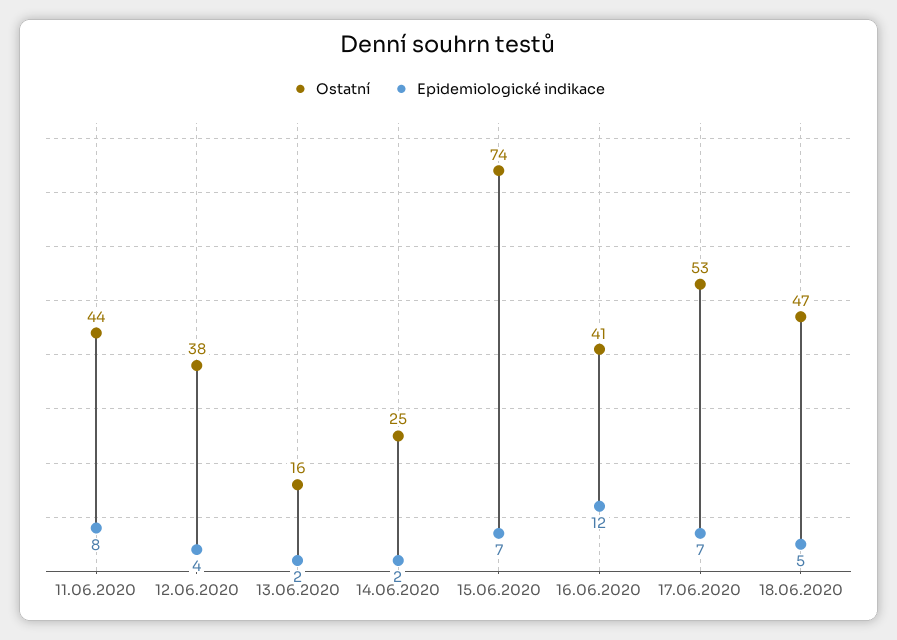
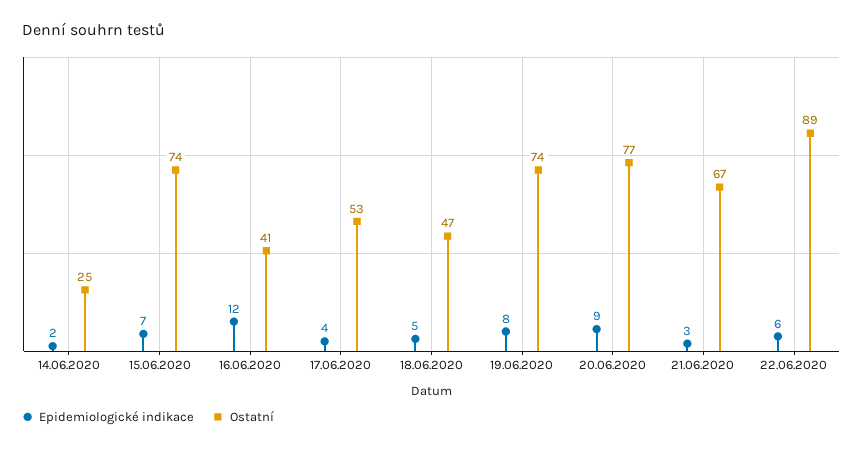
Ostatní, 11.06.2020: 44 -> none
Epidemiologické indikace, 11.06.2020: 8 -> none
Ostatní, 12.06.2020: 38 -> none
Epidemiologické indikace, 12.06.2020: 4 -> none
Ostatní, 13.06.2020: 16 -> none
Epidemiologické indikace, 13.06.2020: 2 -> none
Epidemiologické indikace, 17.06.2020: 7 -> 4
Epidemiologické indikace, 19.06.2020: none -> 8
Ostatní, 19.06.2020: none -> 74
Epidemiologické indikace, 20.06.2020: none -> 9
Ostatní, 20.06.2020: none -> 77
Epidemiologické indikace, 21.06.2020: none -> 3
Ostatní, 21.06.2020: none -> 67
Epidemiologické indikace, 22.06.2020: none -> 6
Ostatní, 22.06.2020: none -> 89

